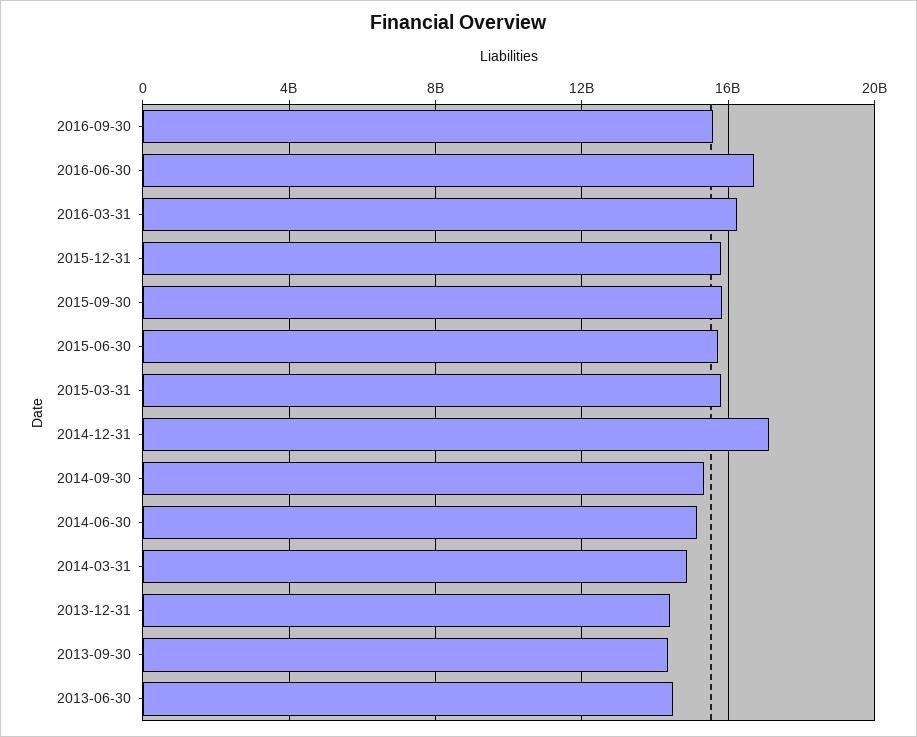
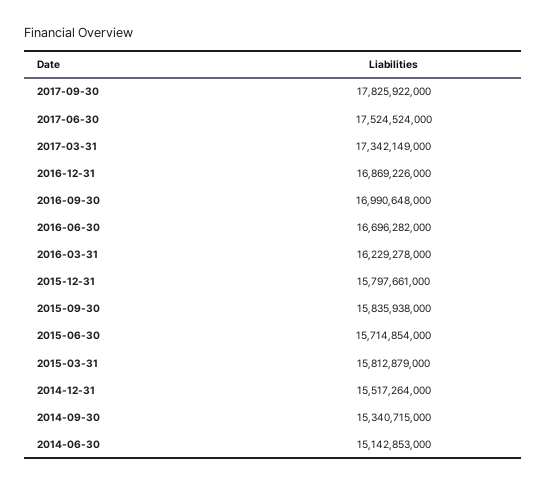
2016-09-30: 15500000000 -> 16990648000
2014-12-31: 17000000000 -> 15517264000
2014-03-31: 15000000000 -> none
2013-12-31: 14500000000 -> none
2013-09-30: 14500000000 -> none
2013-06-30: 14500000000 -> none
2017-09-30: none -> 17825922000
2017-06-30: none -> 17524524000
2017-03-31: none -> 17342149000
2016-12-31: none -> 16869226000

